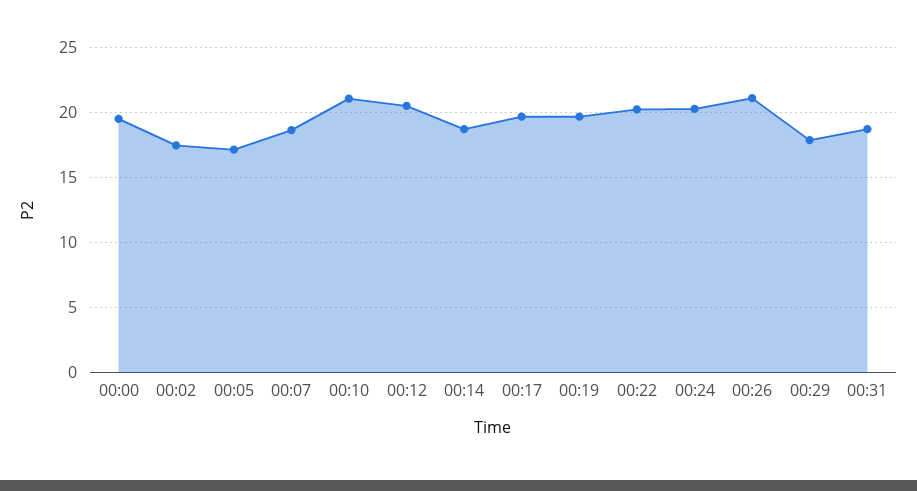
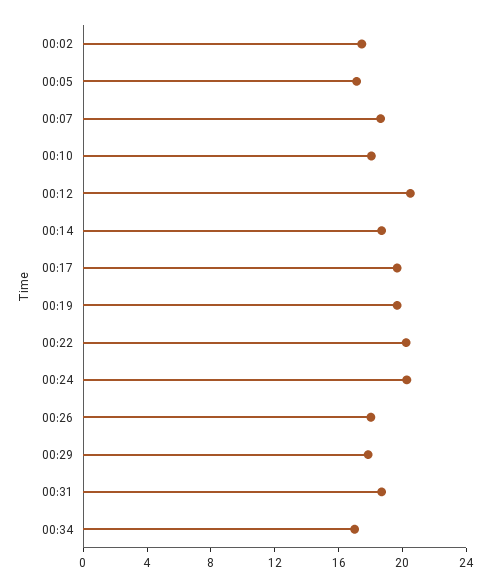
00:00: 19.5 -> none
00:10: 21 -> 18
00:26: 21 -> 18
00:34: none -> 17

